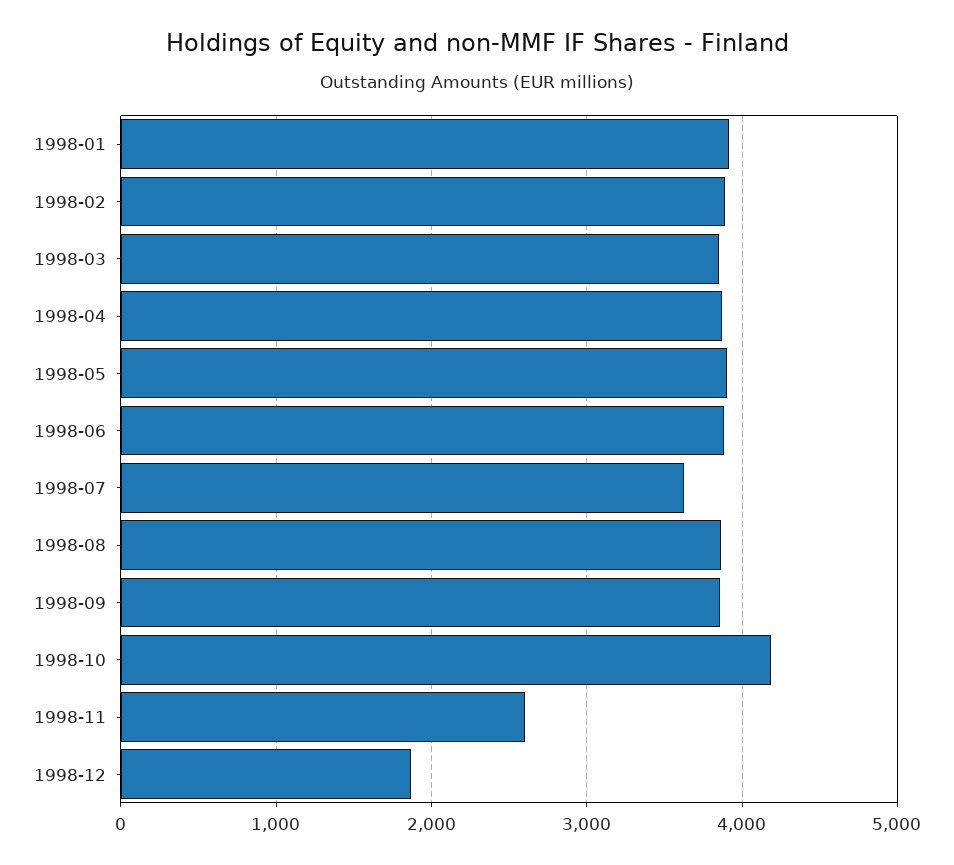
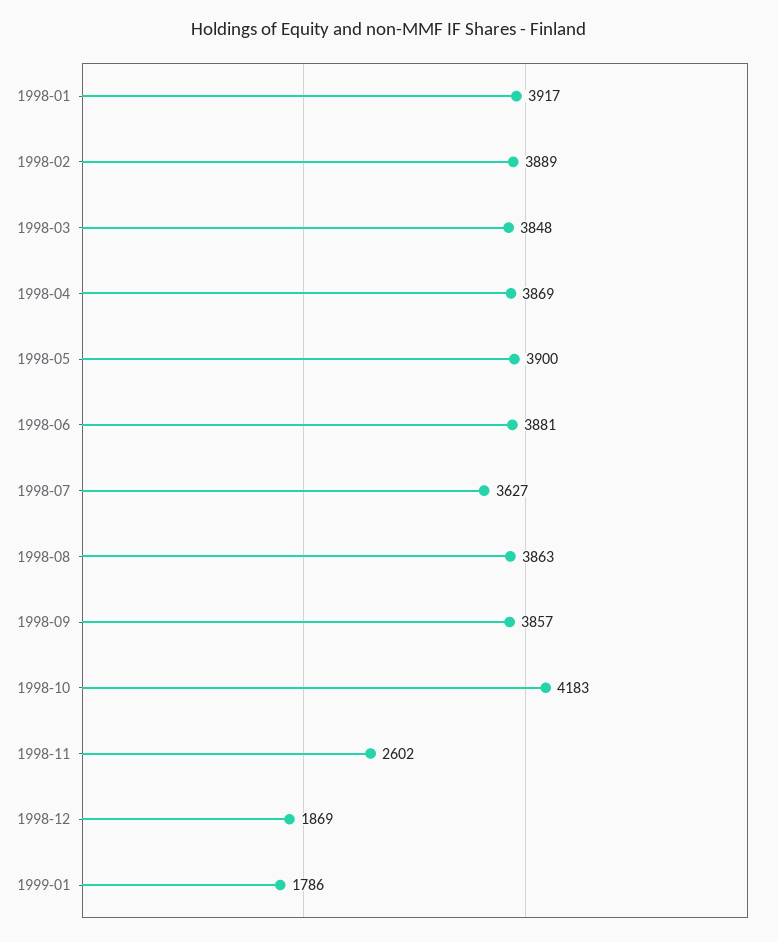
1999-01: none -> 1786

